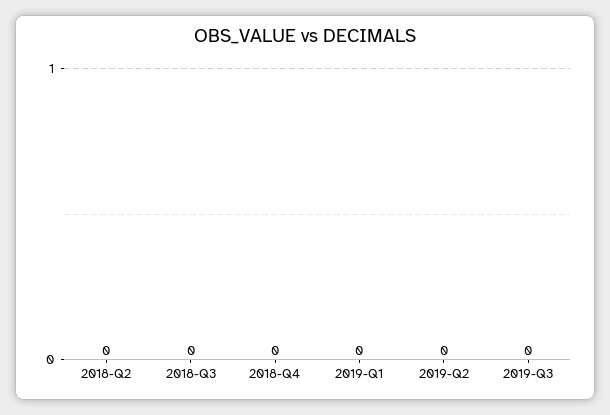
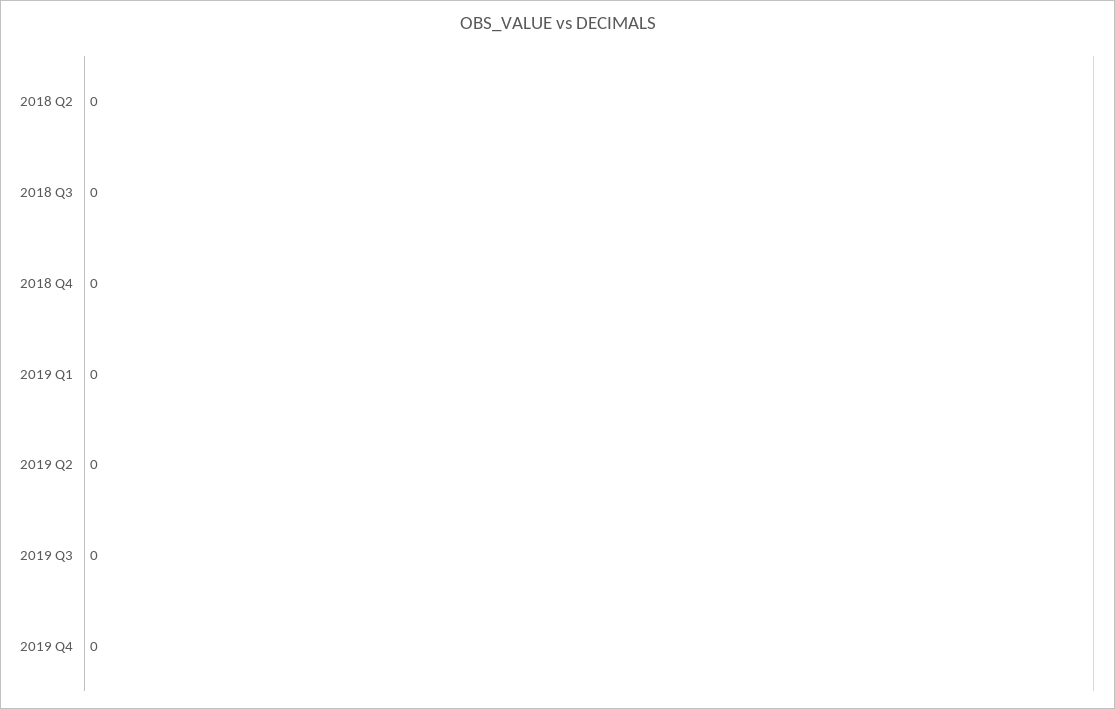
2019 Q4: none -> 0

